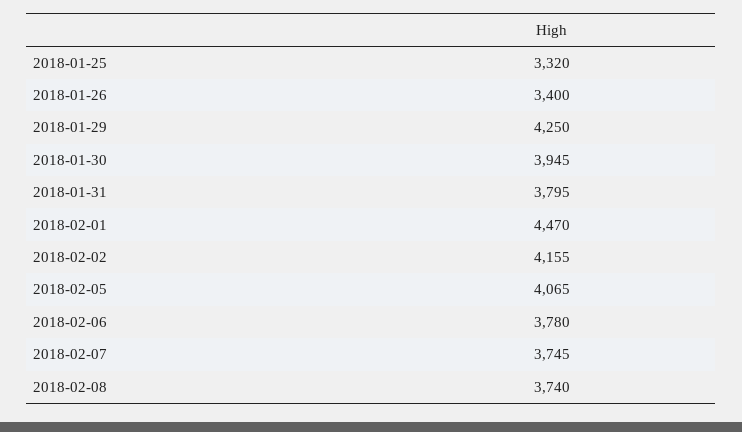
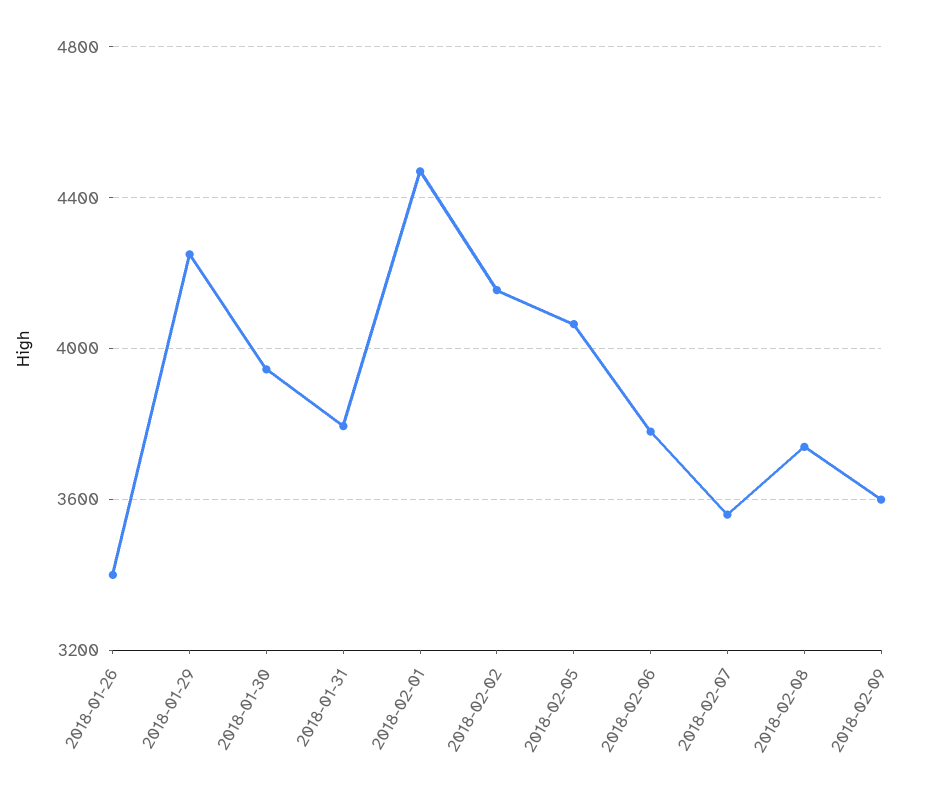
2018-01-25: 3320 -> none
2018-02-07: 3745 -> 3550
2018-02-09: none -> 3600

